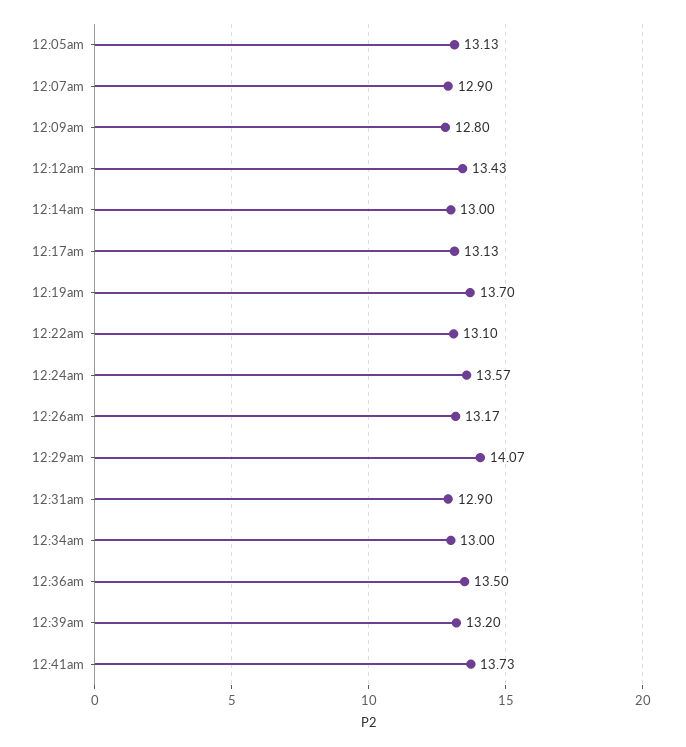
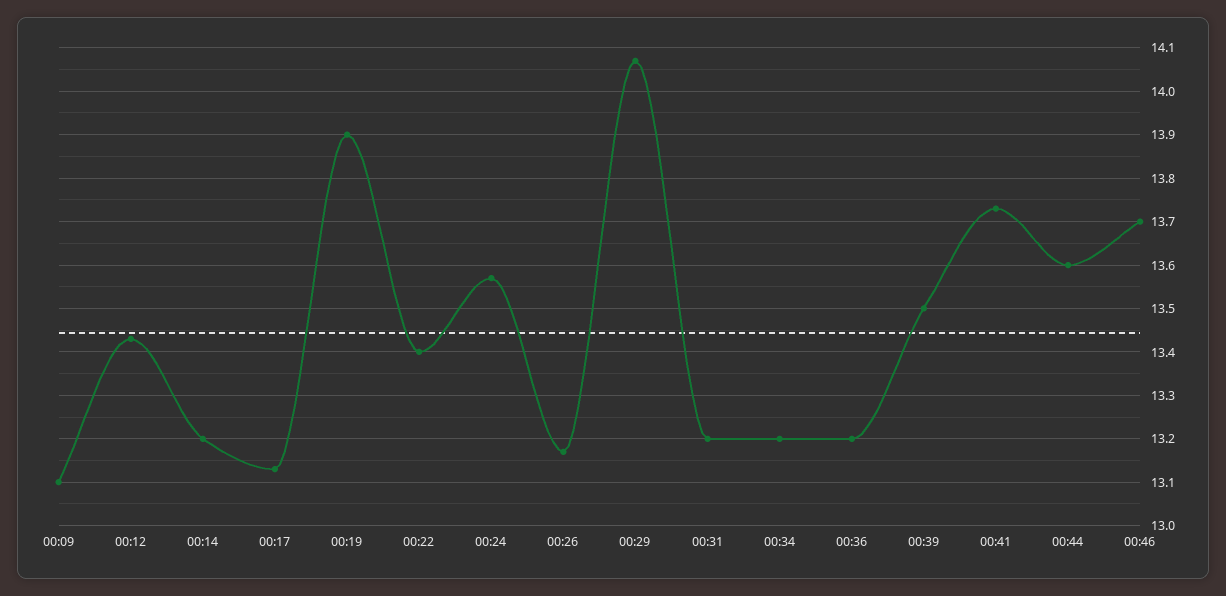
12:05am: 13.13 -> none
12:07am: 12.9 -> none
12:09am: 12.8 -> 13.1
12:14am: 13 -> 13.2
12:19am: 13.7 -> 13.9
12:22am: 13.1 -> 13.4
12:31am: 12.9 -> 13.2
12:34am: 13 -> 13.2
12:36am: 13.5 -> 13.2
12:39am: 13.2 -> 13.5
00:44: none -> 13.6
00:46: none -> 13.7

